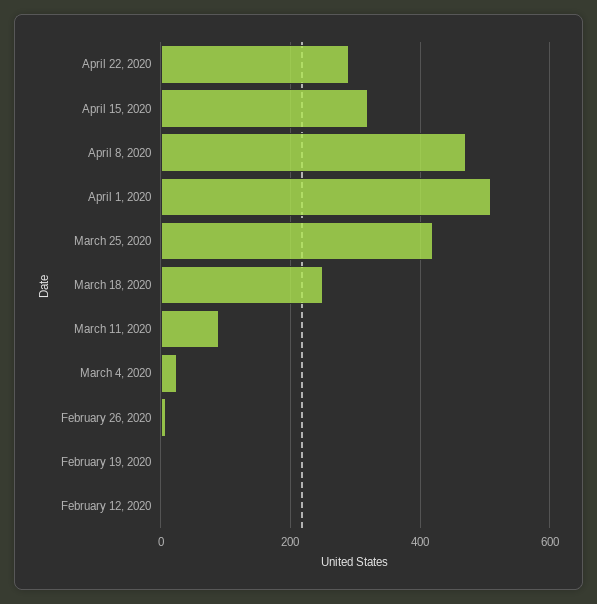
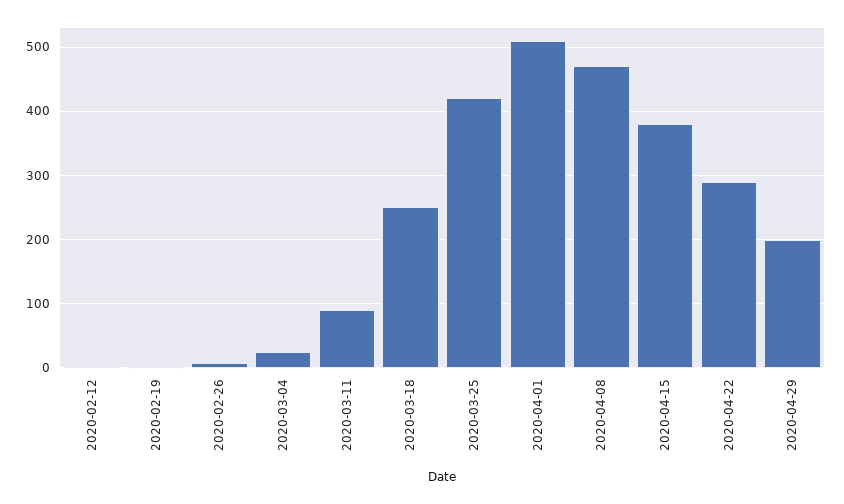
April 15, 2020: 320 -> 380
2020-04-29: none -> 200

